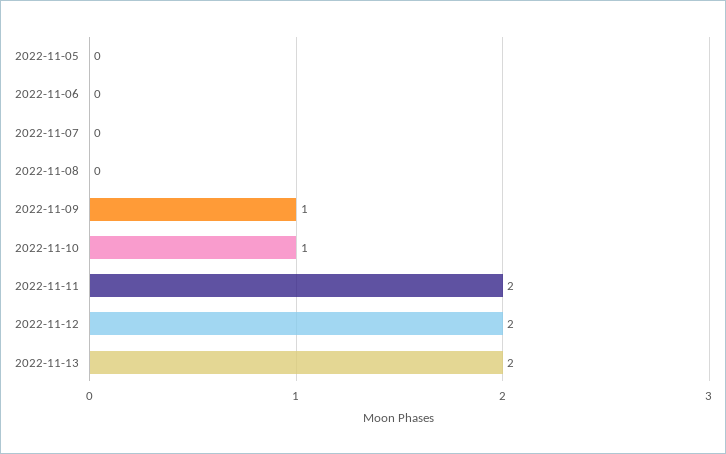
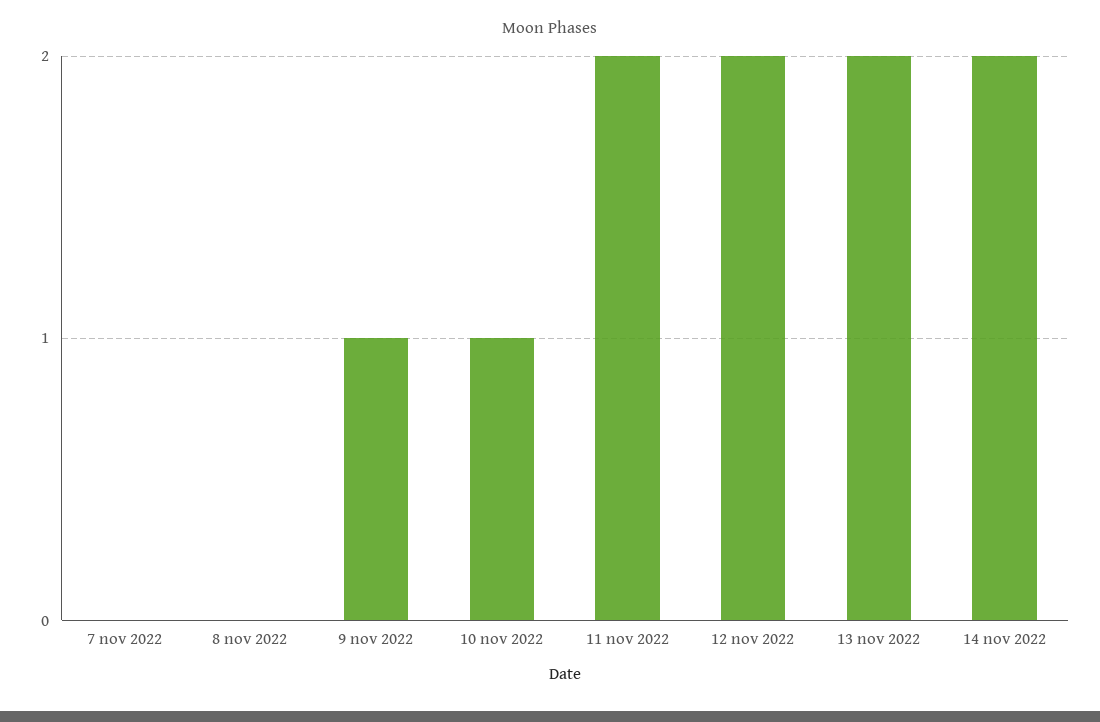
2022-11-05: 0 -> none
2022-11-06: 0 -> none
14 nov 2022: none -> 2

